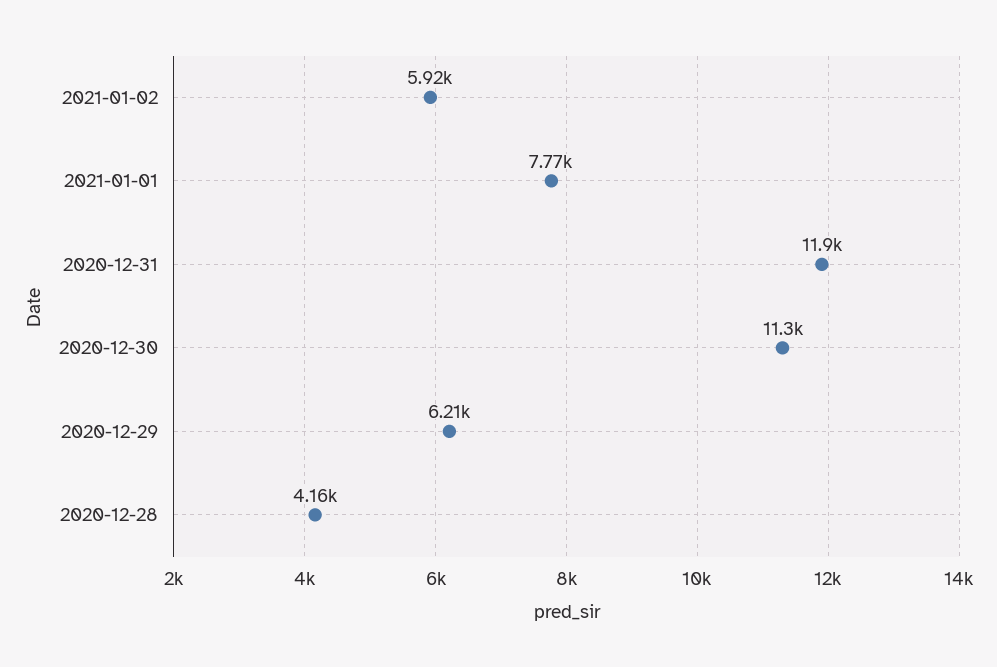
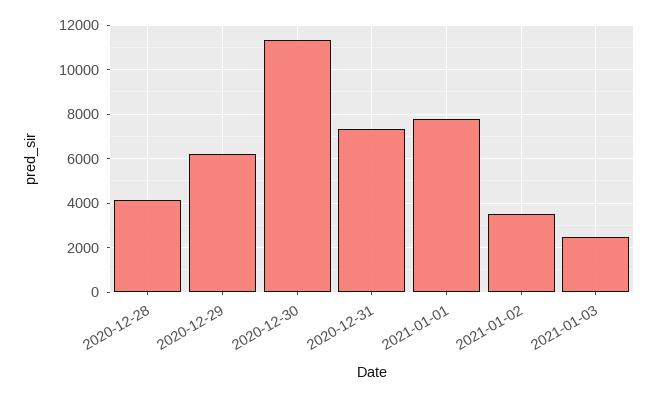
2021-01-02: 5920 -> 3500
2020-12-31: 11900 -> 7500
2021-01-03: none -> 2500

